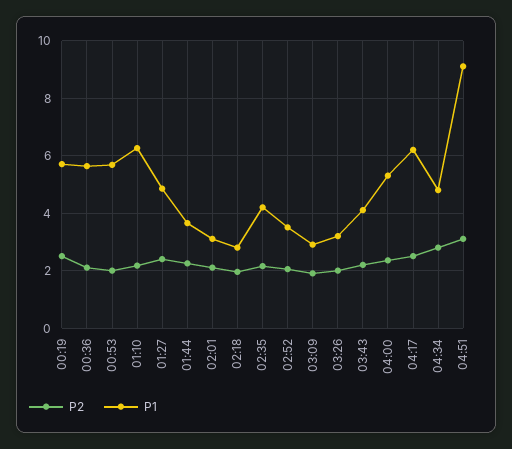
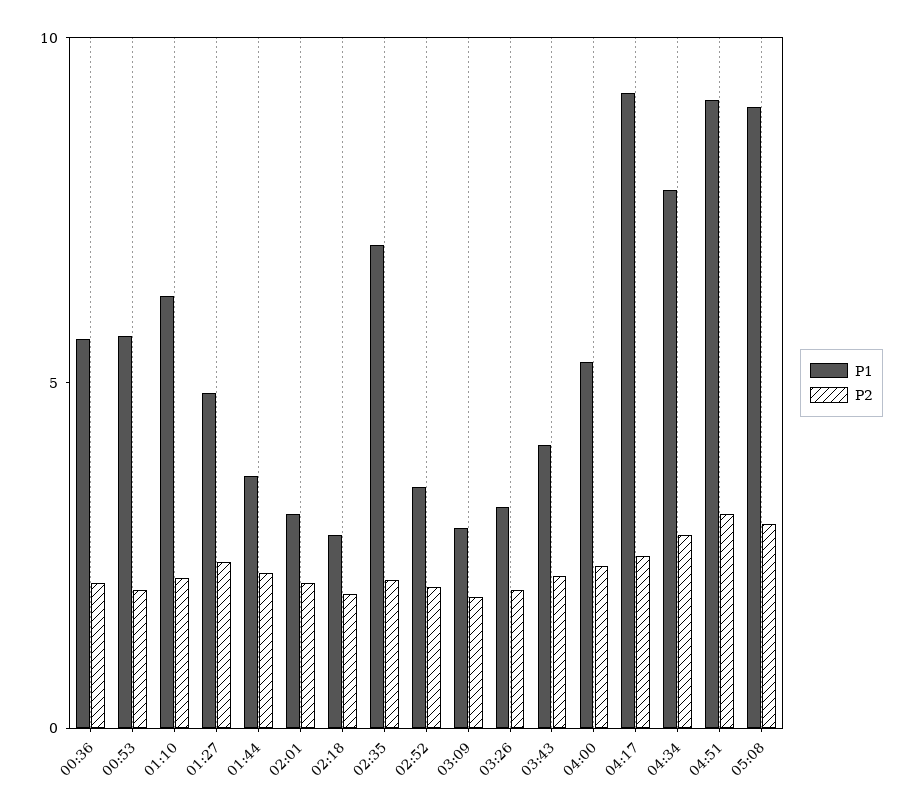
P2, 00:19: 2.5 -> none
P1, 00:19: 5.75 -> none
P1, 02:35: 4.25 -> 7
P1, 04:17: 6.25 -> 9
P1, 04:34: 4.75 -> 8
P1, 05:08: none -> 9
P2, 05:08: none -> 3

